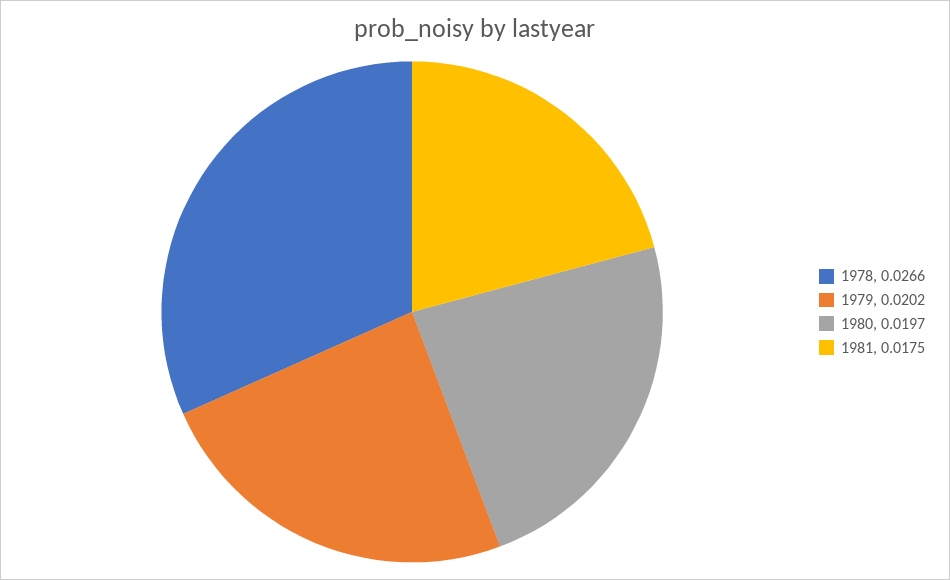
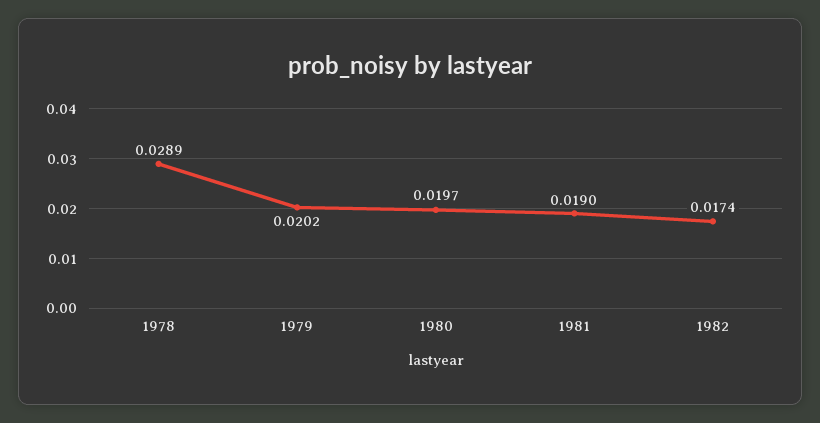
1978: 0.0266 -> 0.0289
1981: 0.0175 -> 0.019
1982: none -> 0.0174

